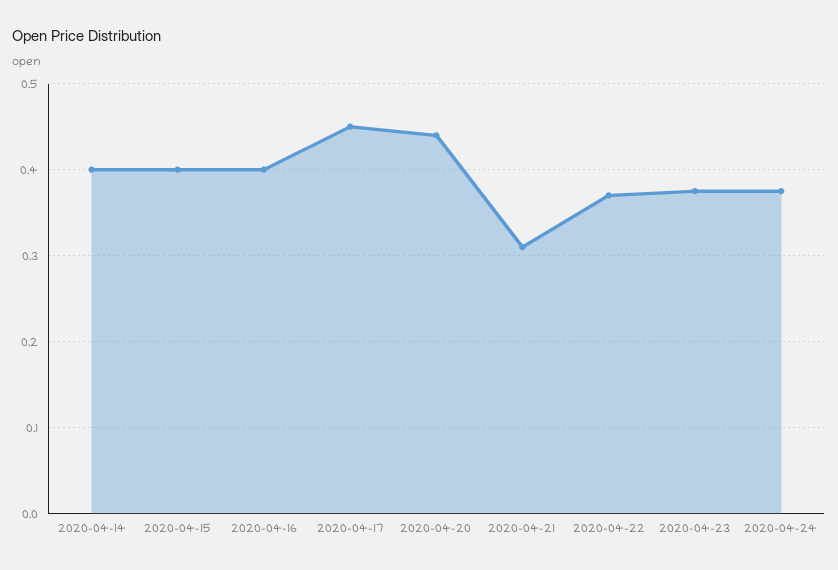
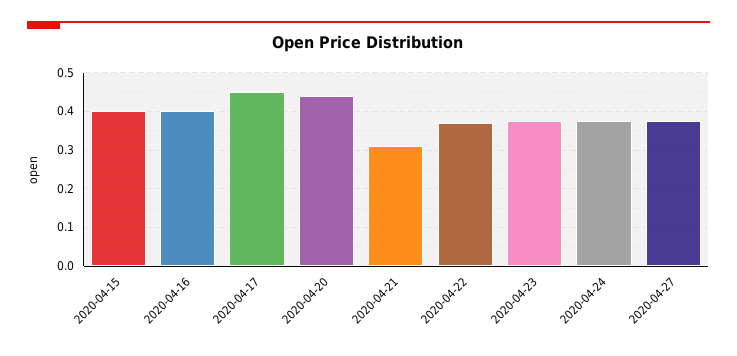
2020-04-14: 0.4 -> none
2020-04-27: none -> 0.38

